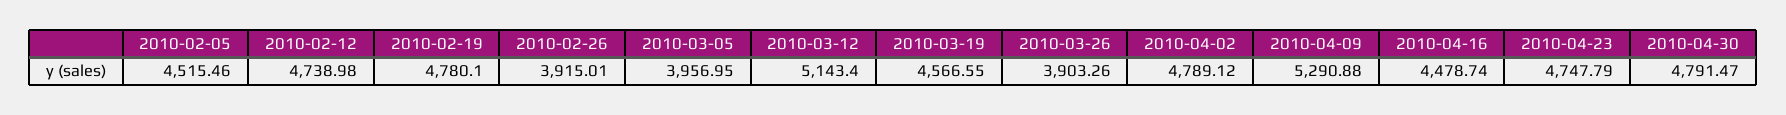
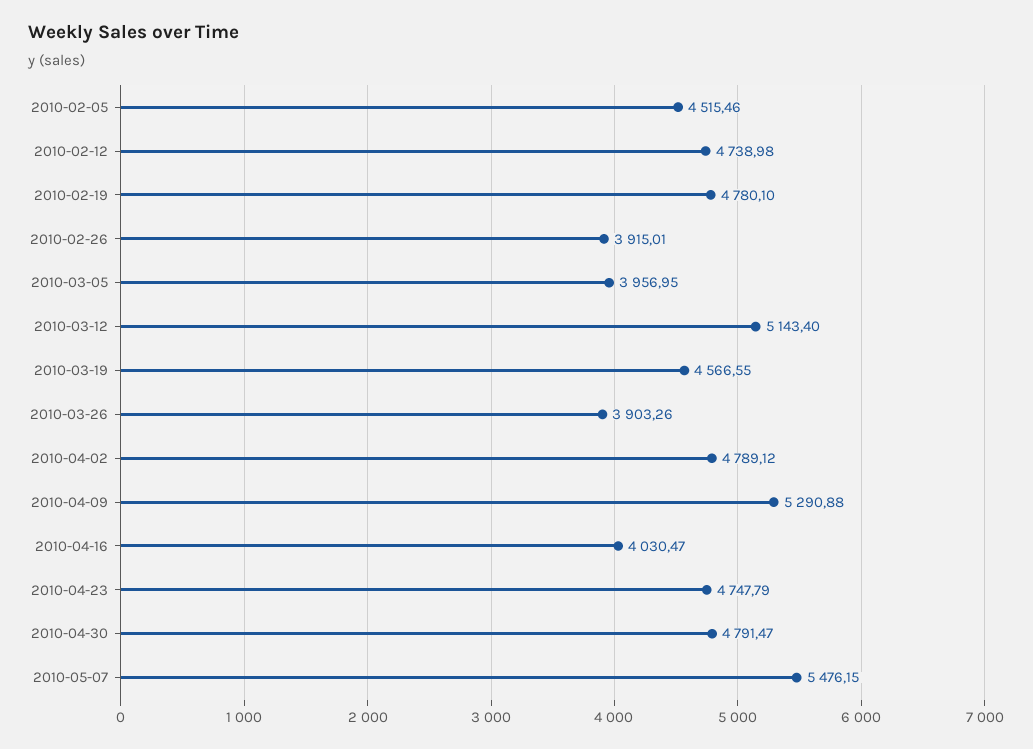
2010-04-16: 4478.74 -> 4030.47
2010-05-07: none -> 5476.15

